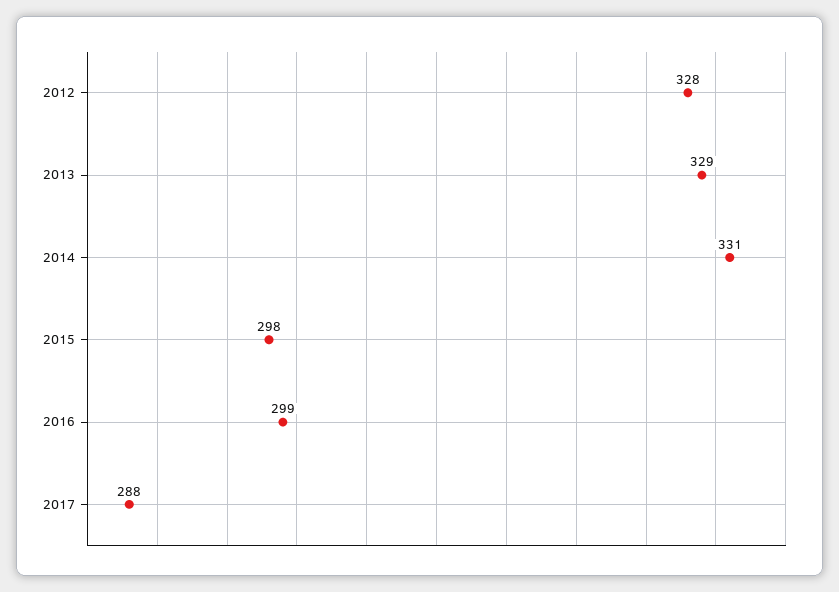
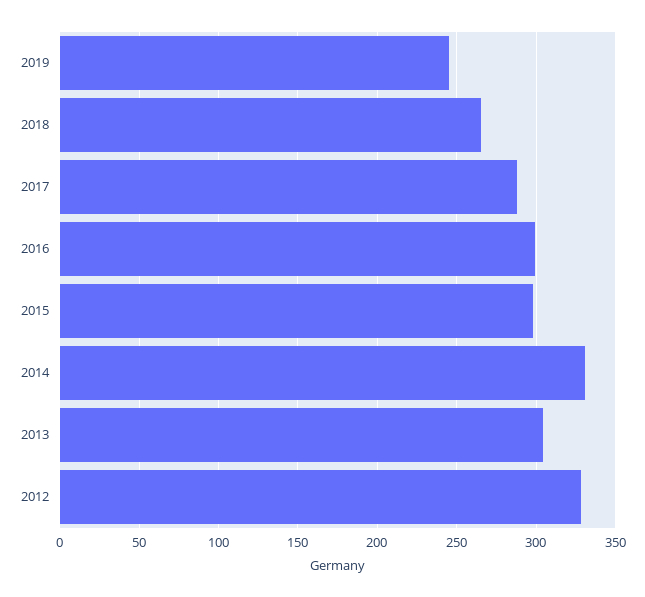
2013: 329 -> 305
2019: none -> 245
2018: none -> 265

